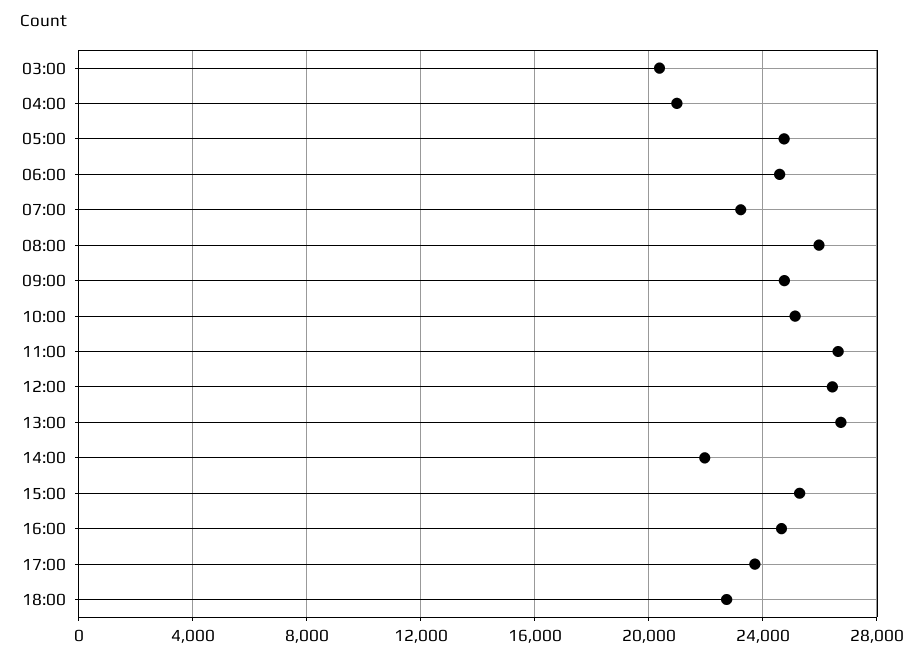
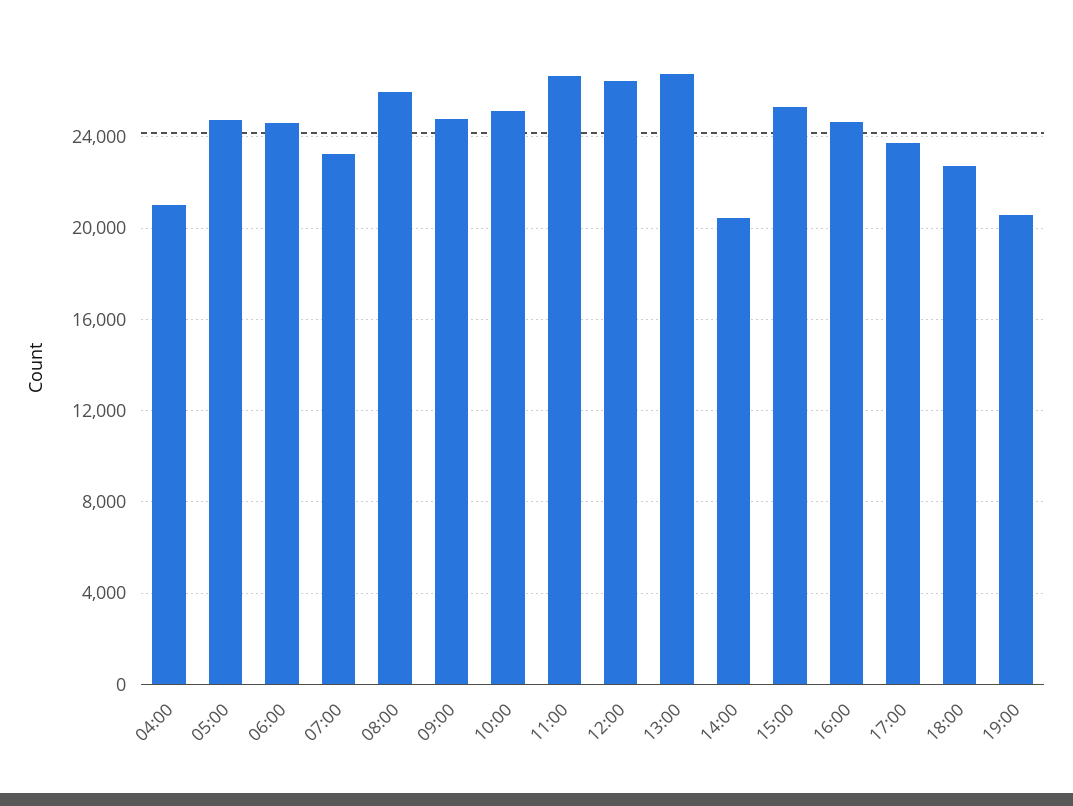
03:00: 20500 -> none
14:00: 22000 -> 20500
19:00: none -> 20500

